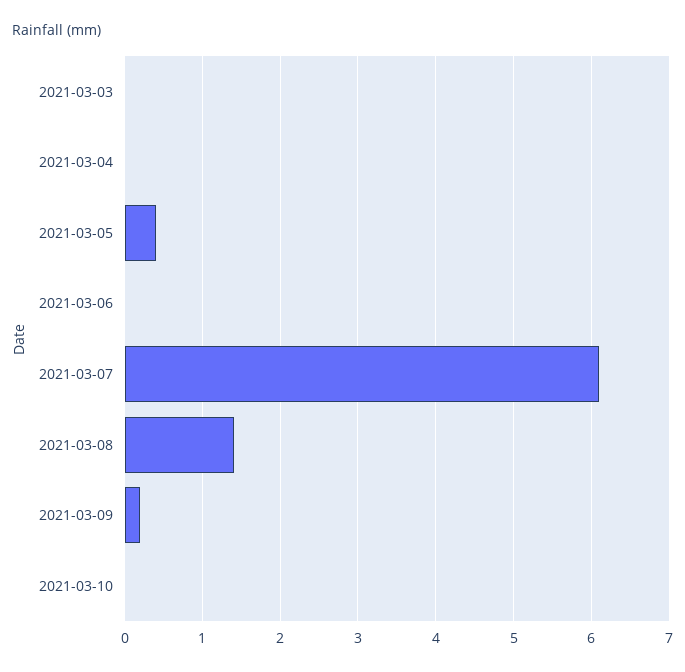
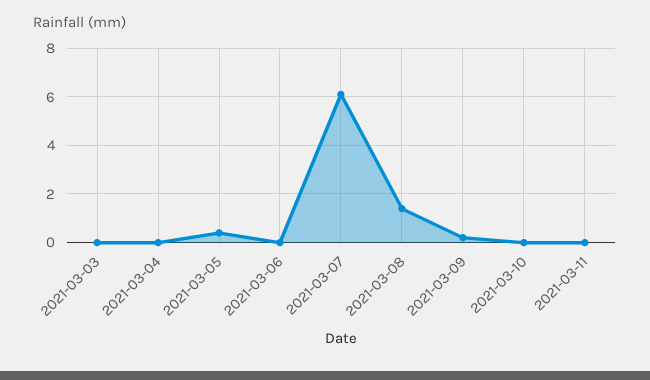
2021-03-11: none -> 0

